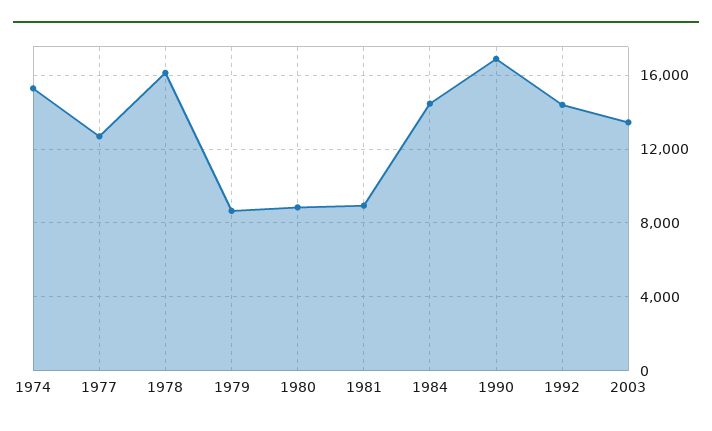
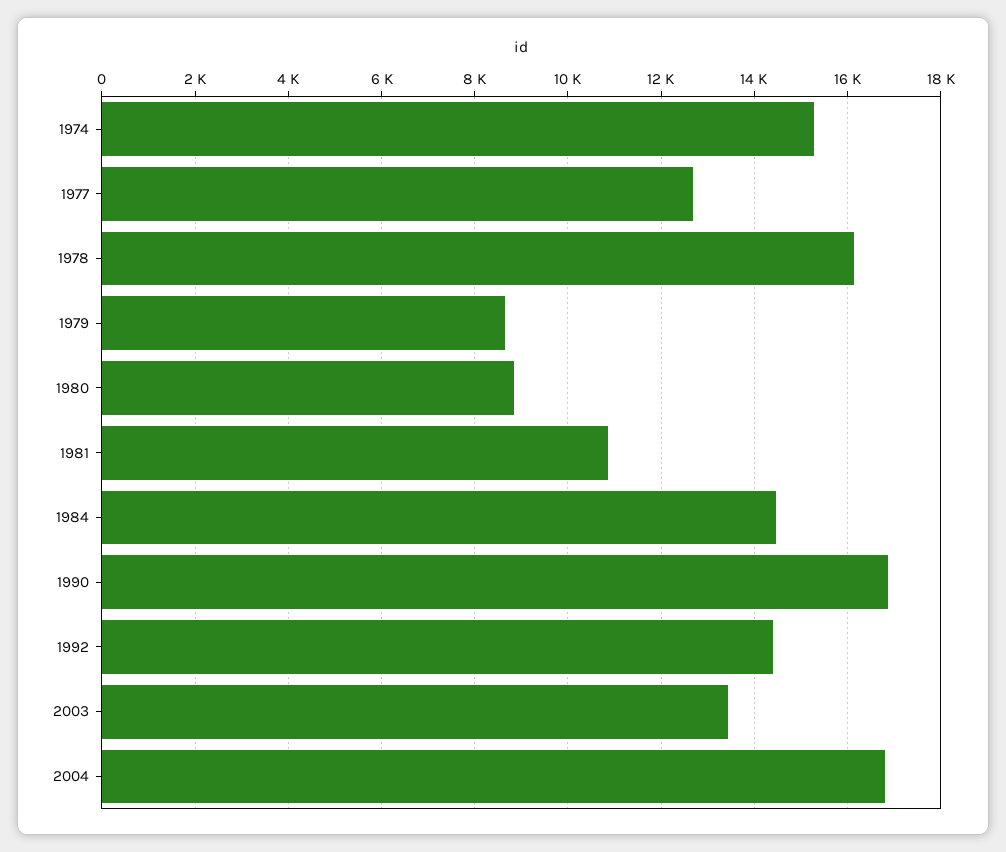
1981: 9000 -> 10800
2004: none -> 16800

